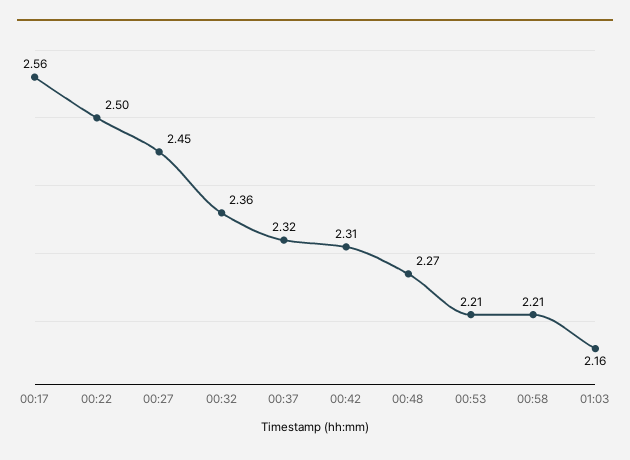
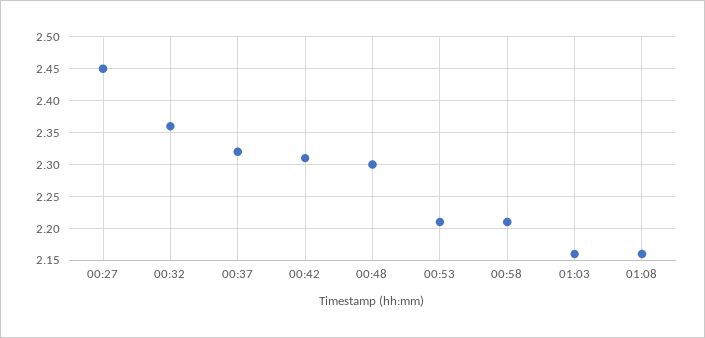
00:17: 2.56 -> none
00:22: 2.5 -> none
00:48: 2.27 -> 2.3
01:08: none -> 2.16

